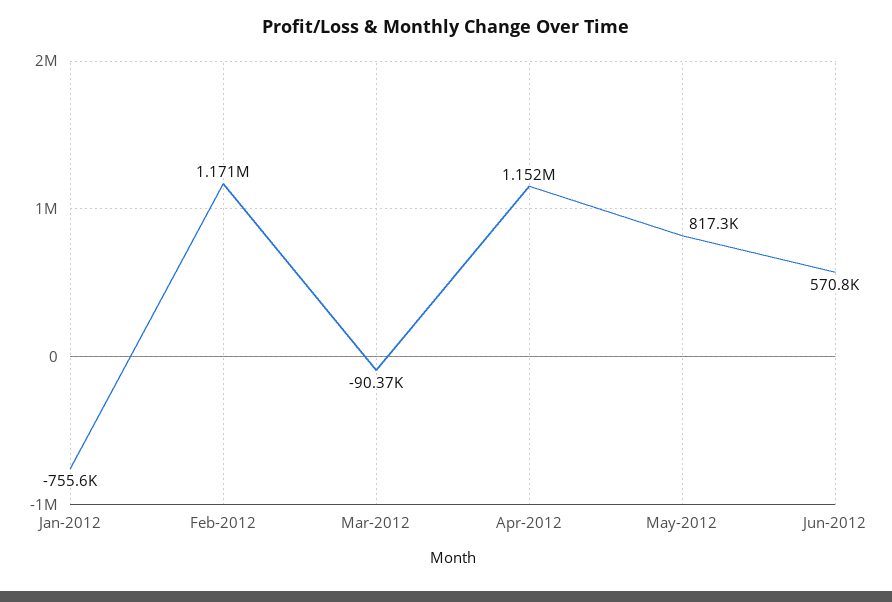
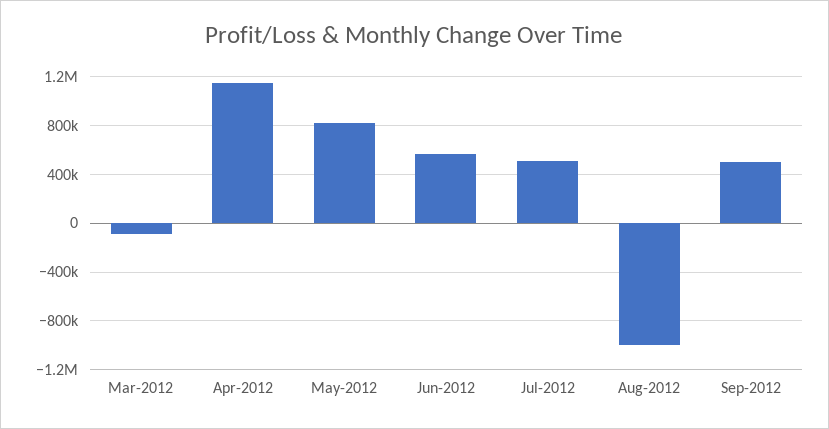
Jan-2012: -755600 -> none
Feb-2012: 1171000 -> none
Jul-2012: none -> 500000
Aug-2012: none -> -1000000
Sep-2012: none -> 500000

